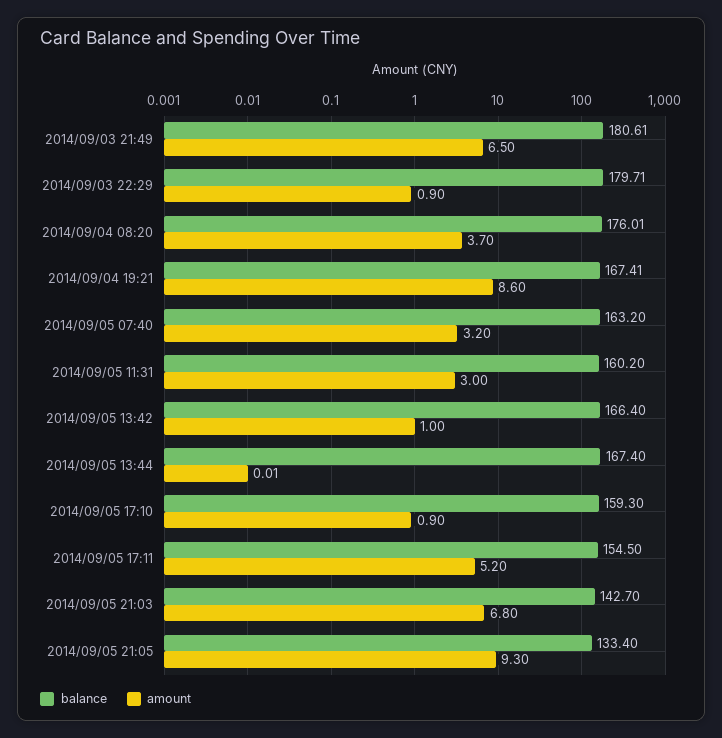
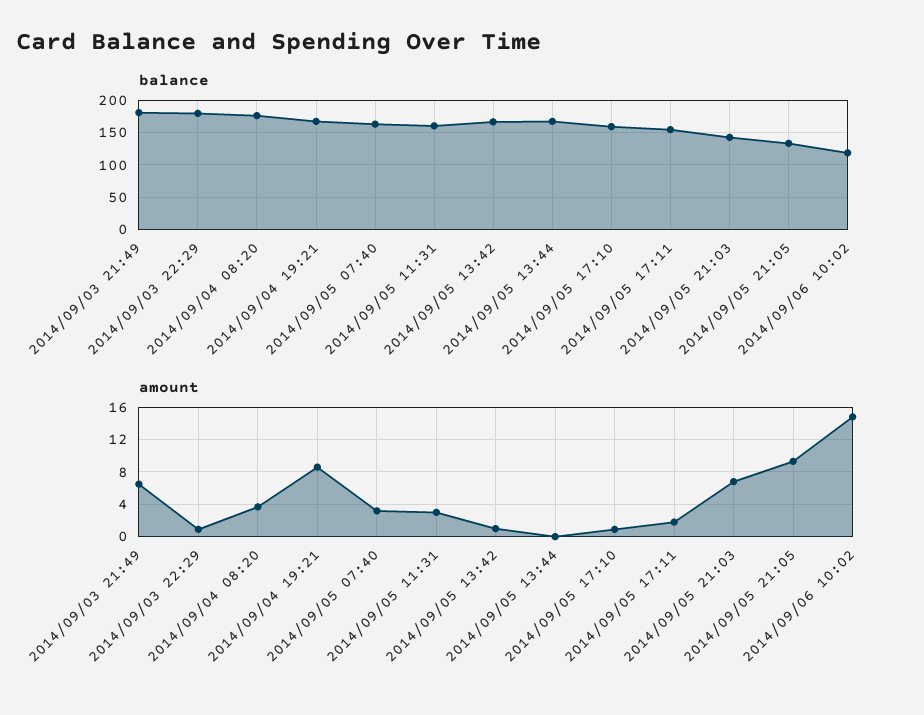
amount, 2014/09/05 17:11: 5.2 -> 2
balance, 2014/09/06 10:02: none -> 120
amount, 2014/09/06 10:02: none -> 15

